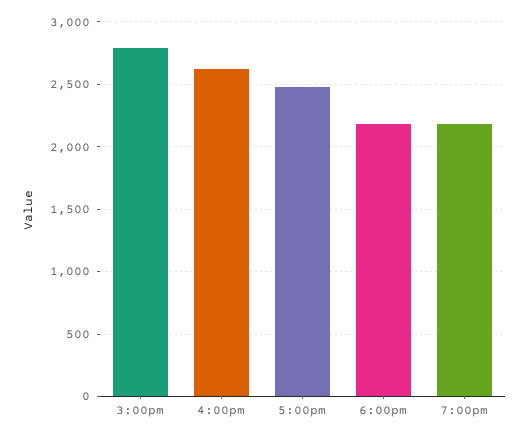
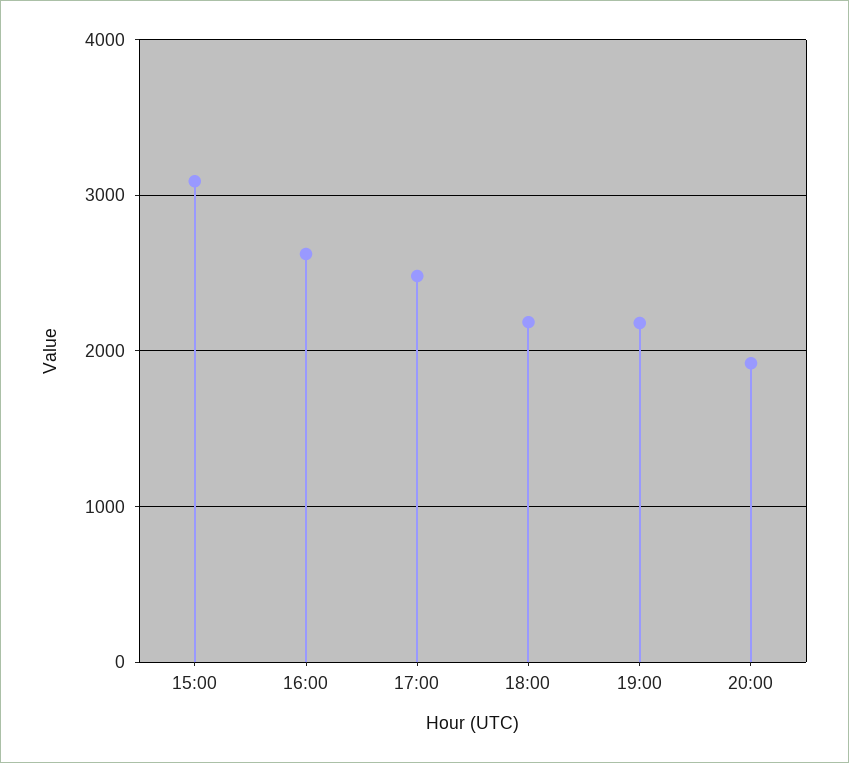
3:00pm: 2800 -> 3100
20:00: none -> 1900

